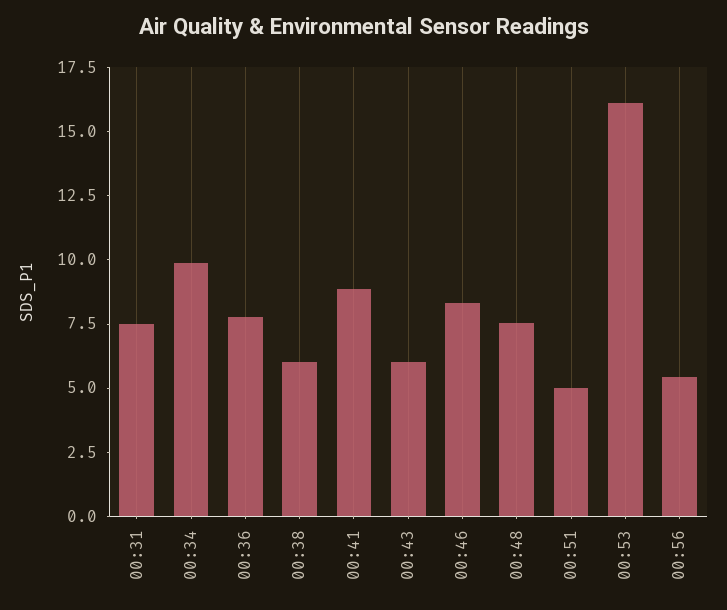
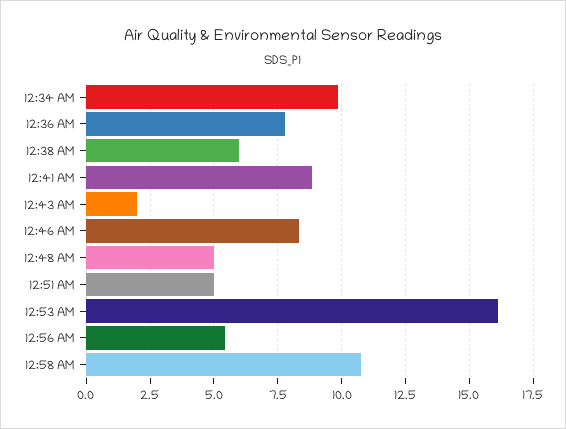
00:31: 7.5 -> none
00:43: 6 -> 2
00:48: 7.5 -> 5
12:58 AM: none -> 10.75

